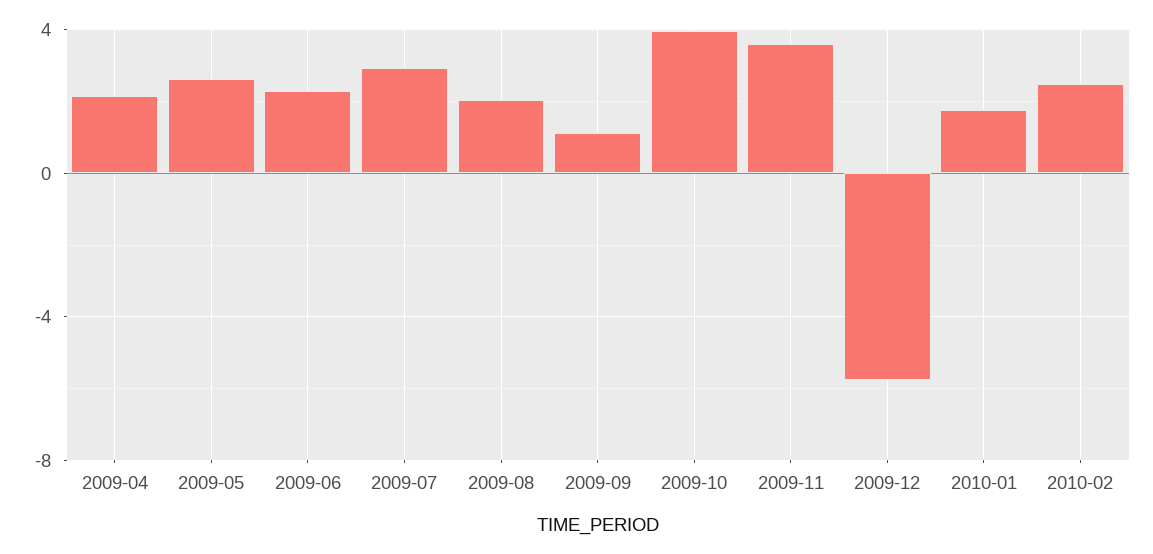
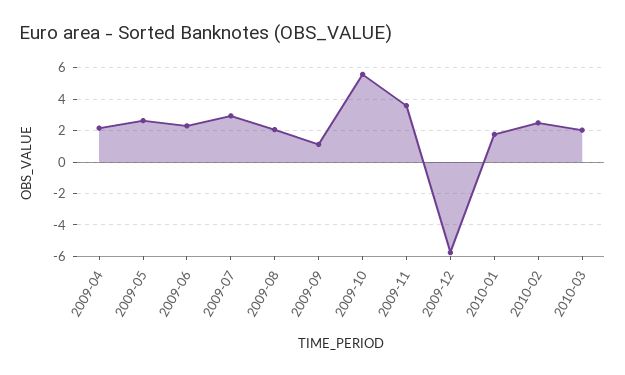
2009-10: 4 -> 5.5
2010-03: none -> 2

